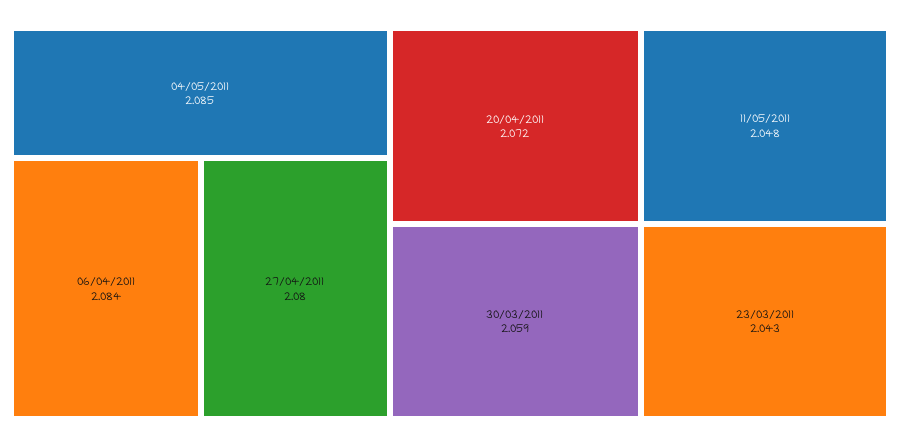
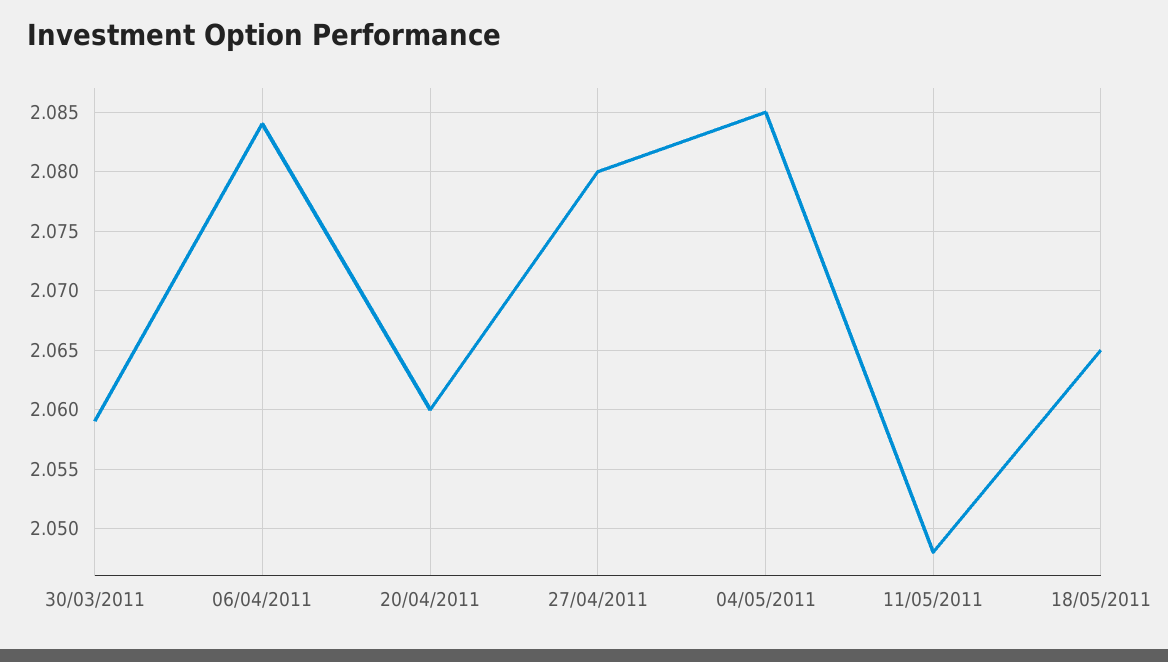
20/04/2011: 2.072 -> 2.06
23/03/2011: 2.043 -> none
18/05/2011: none -> 2.065

